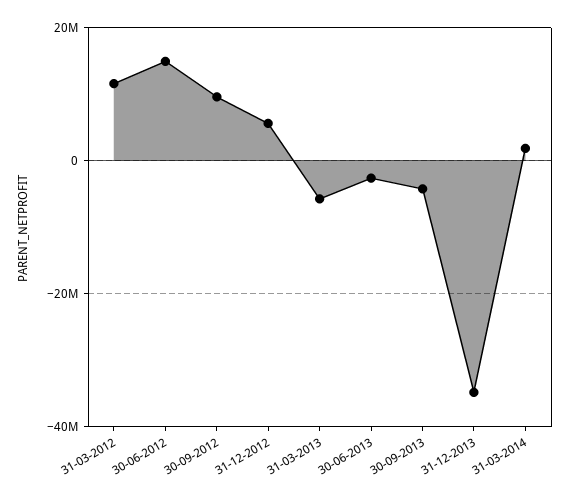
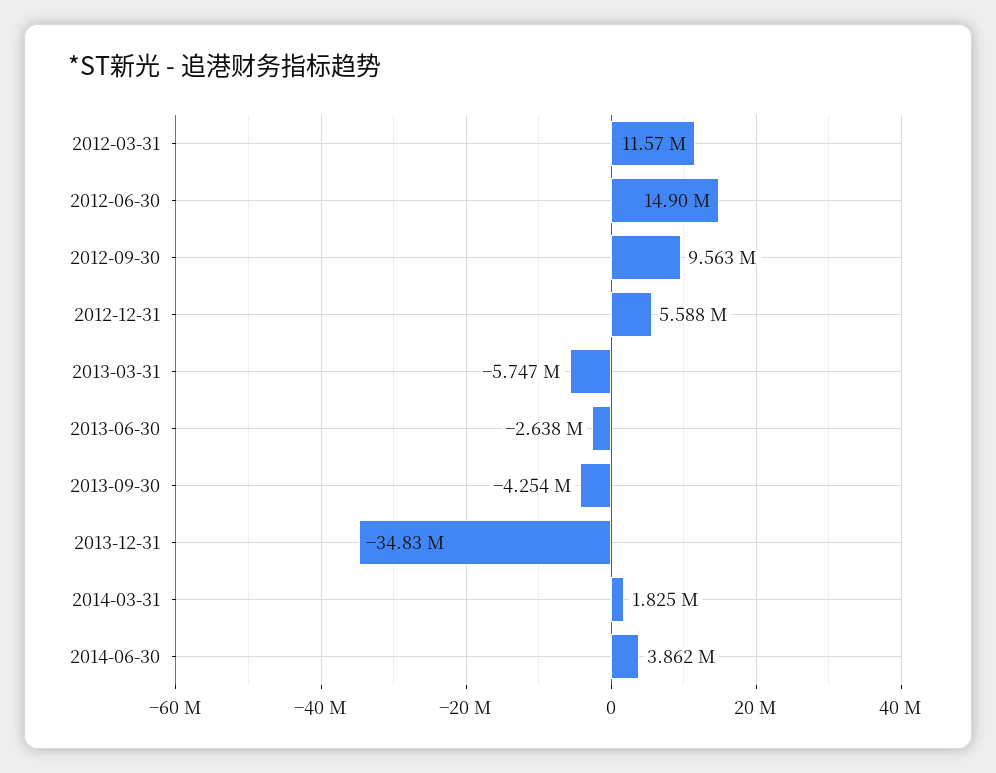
2014-06-30: none -> 3862000

